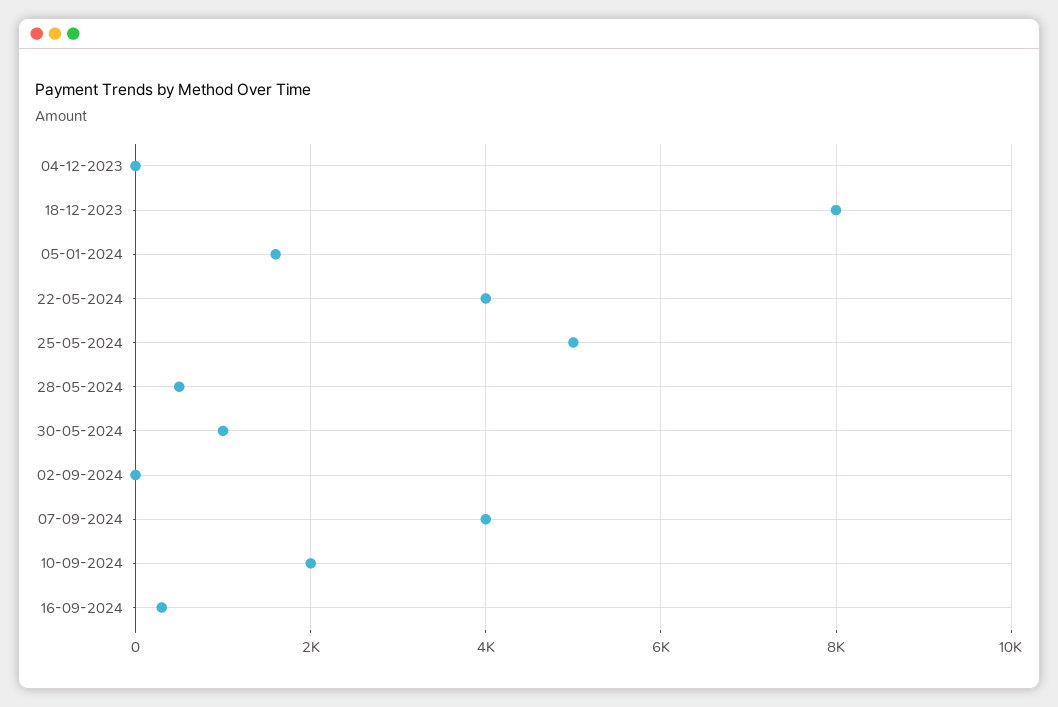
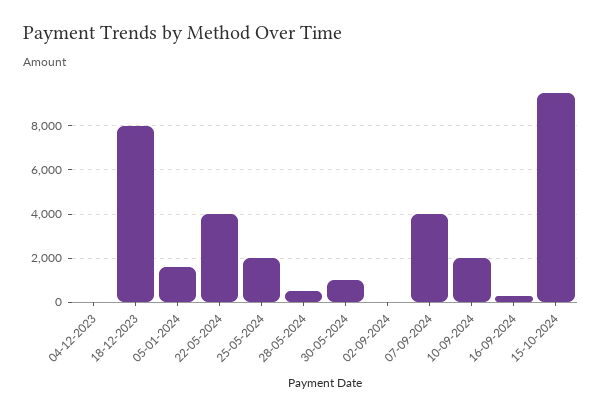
25-05-2024: 5000 -> 2000
15-10-2024: none -> 9500

